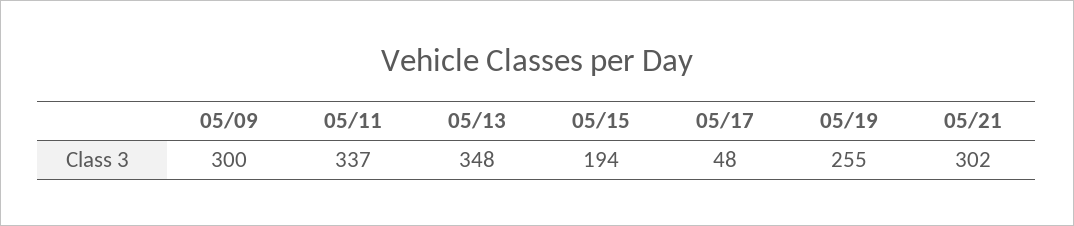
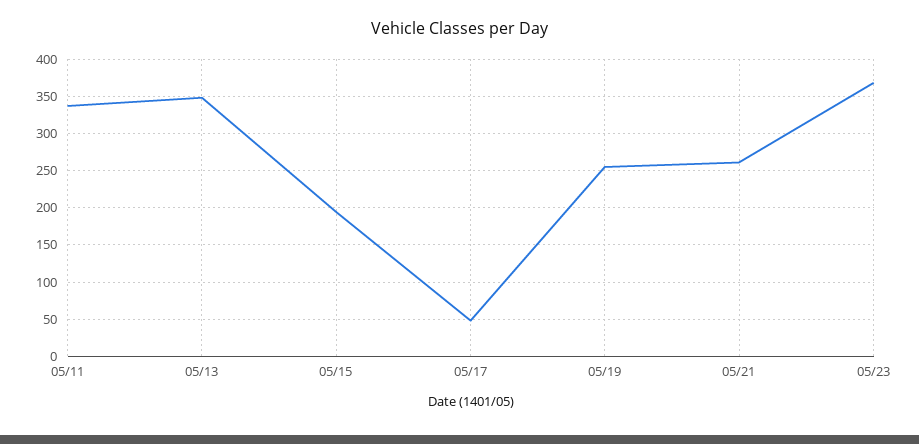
05/09: 300 -> none
05/21: 302 -> 260
05/23: none -> 370

